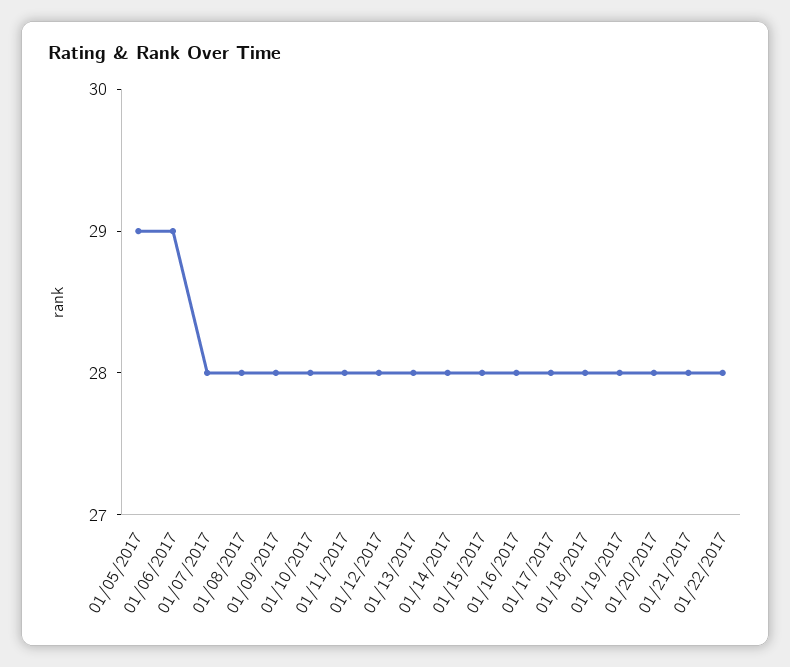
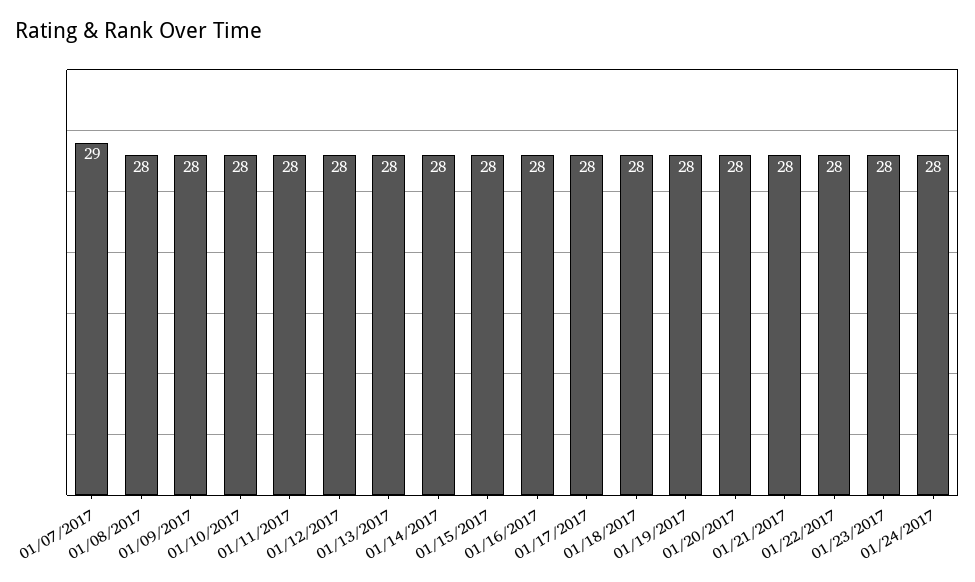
01/05/2017: 29 -> none
01/06/2017: 29 -> none
01/07/2017: 28 -> 29
01/23/2017: none -> 28
01/24/2017: none -> 28

